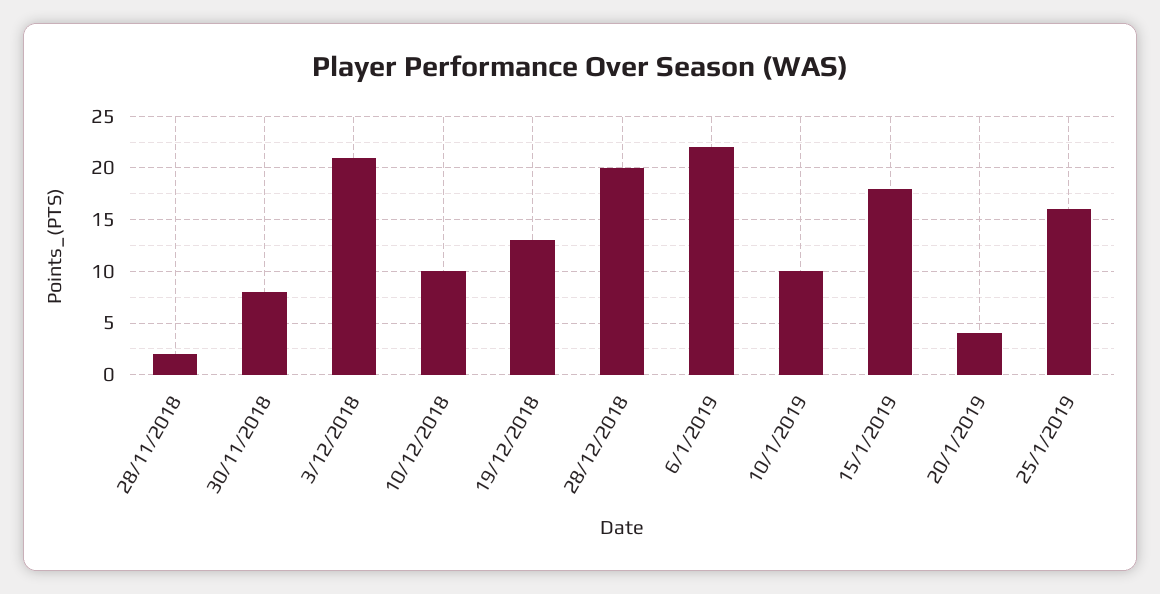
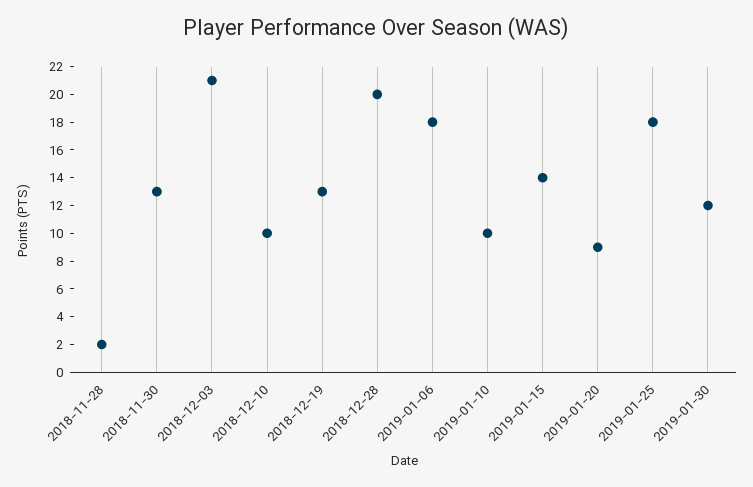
30/11/2018: 8 -> 13
6/1/2019: 22 -> 18
15/1/2019: 18 -> 14
20/1/2019: 4 -> 9
25/1/2019: 16 -> 18
2019-01-30: none -> 12

